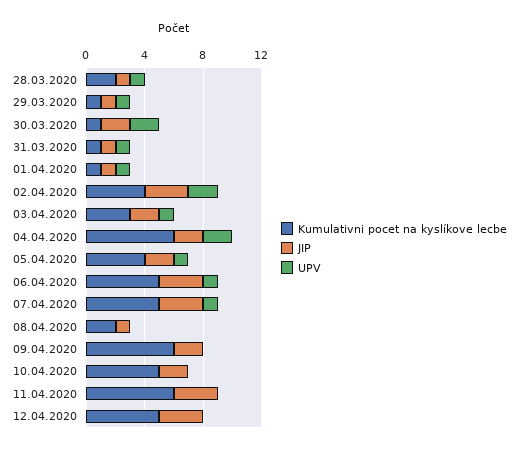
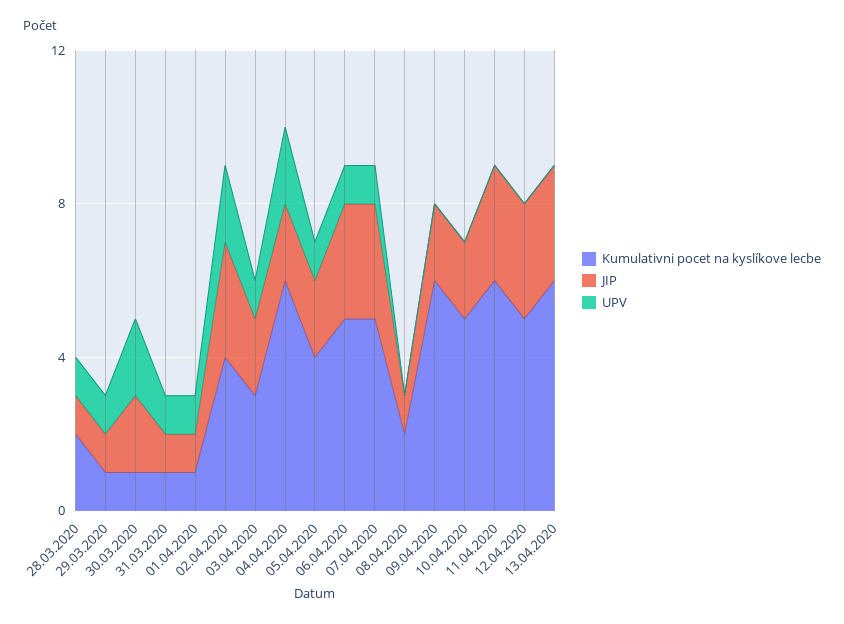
Kumulativni pocet na kyslíkove lecbe, 13.04.2020: none -> 6
JIP, 13.04.2020: none -> 3
UPV, 13.04.2020: none -> 0

